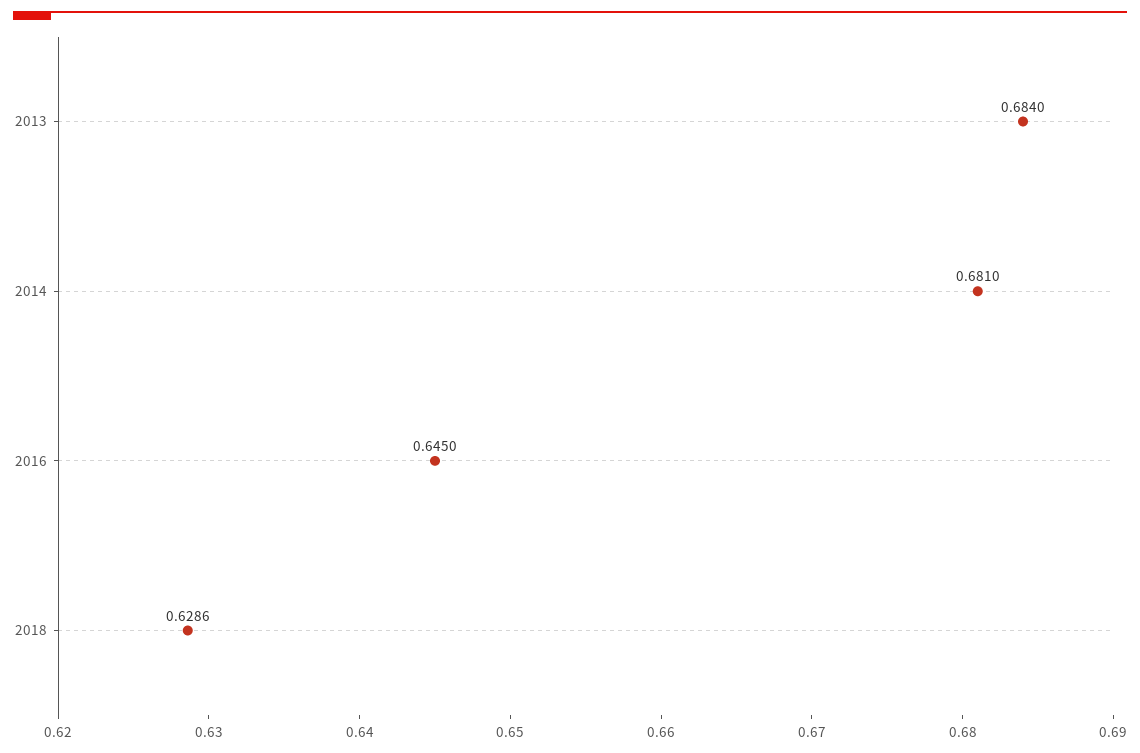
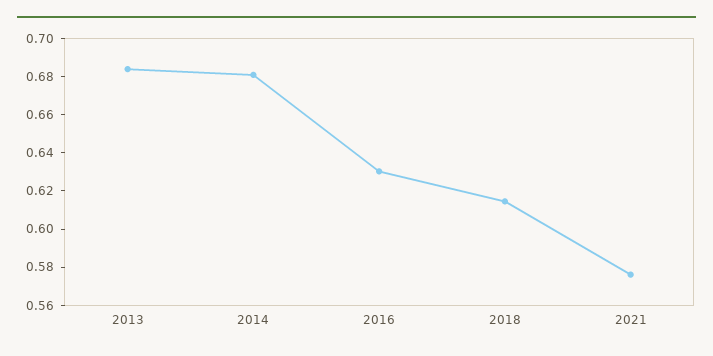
2016: 0.645 -> 0.63
2018: 0.6286 -> 0.615
2021: none -> 0.575

